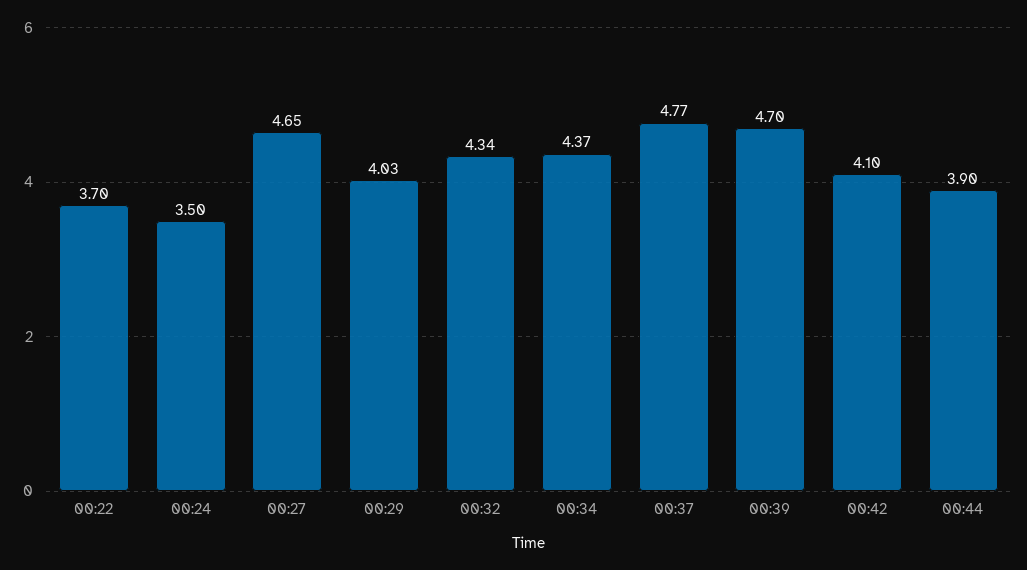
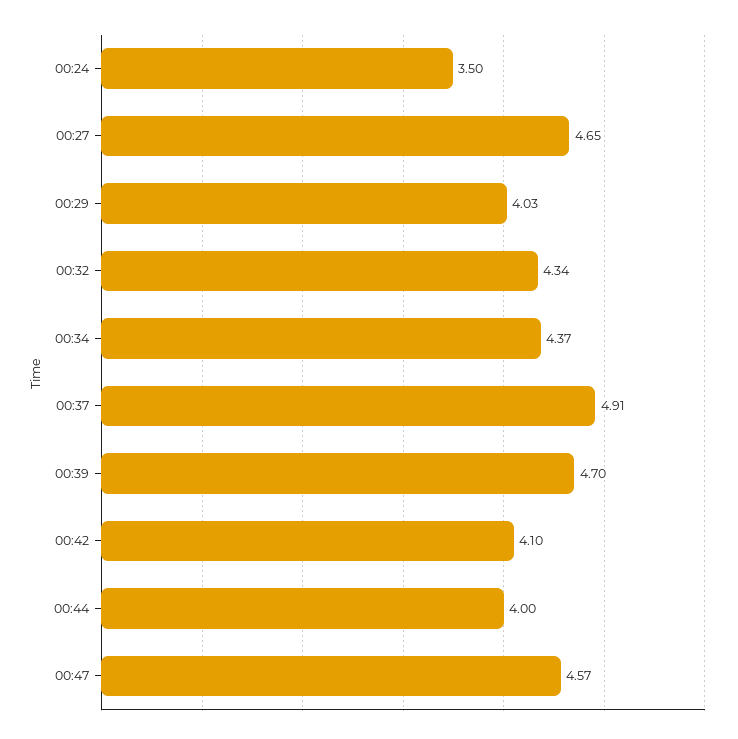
00:22: 3.7 -> none
00:37: 4.77 -> 4.91
00:44: 3.9 -> 4
00:47: none -> 4.57

